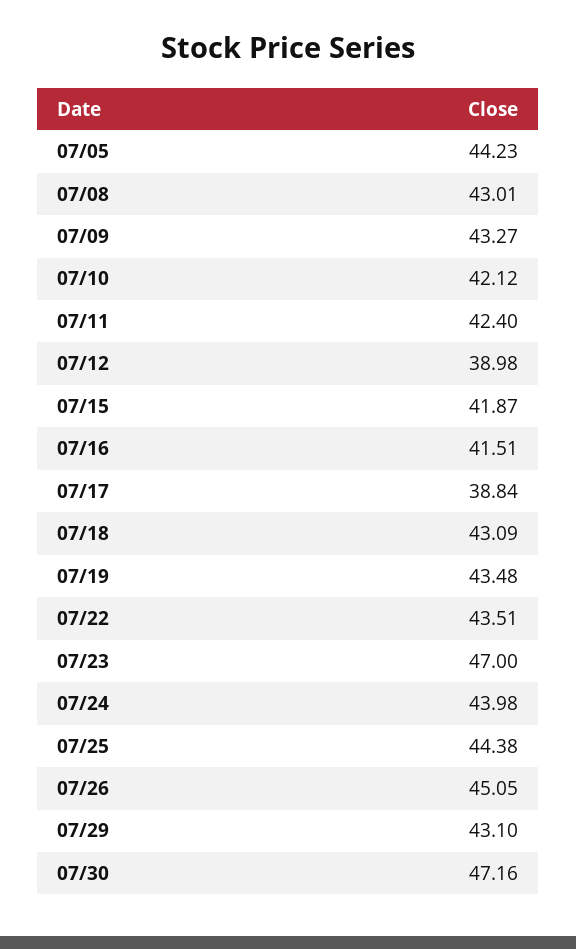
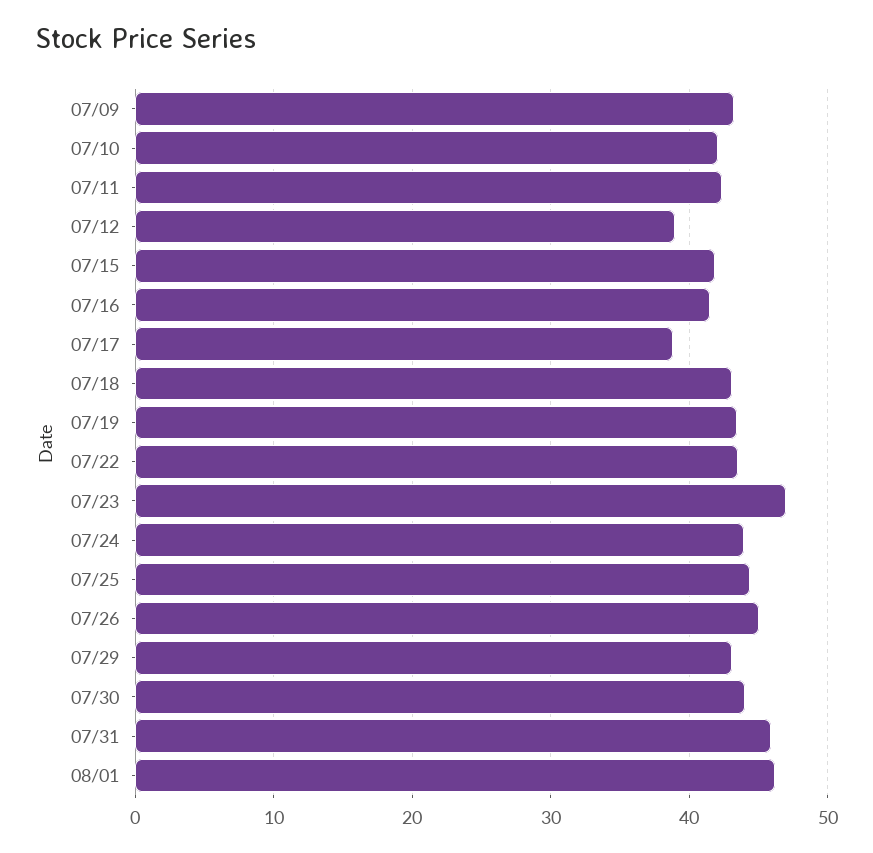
07/05: 44.23 -> none
07/08: 43.01 -> none
07/30: 47.16 -> 44
07/31: none -> 46
08/01: none -> 46

